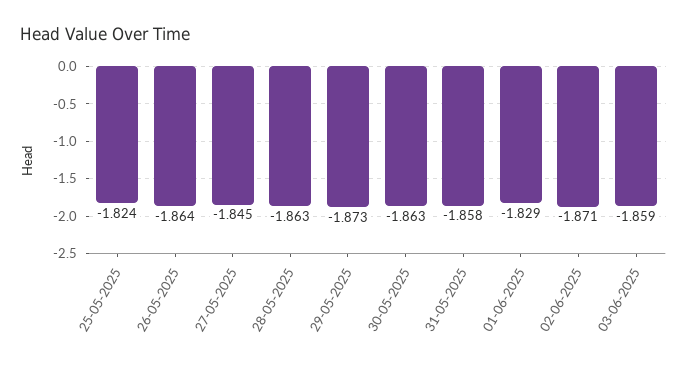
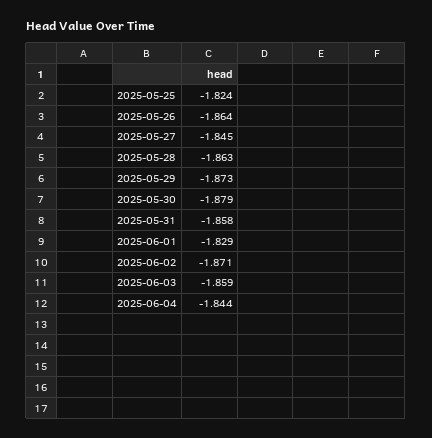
30-05-2025: -1.863 -> -1.879
2025-06-04: none -> -1.844

